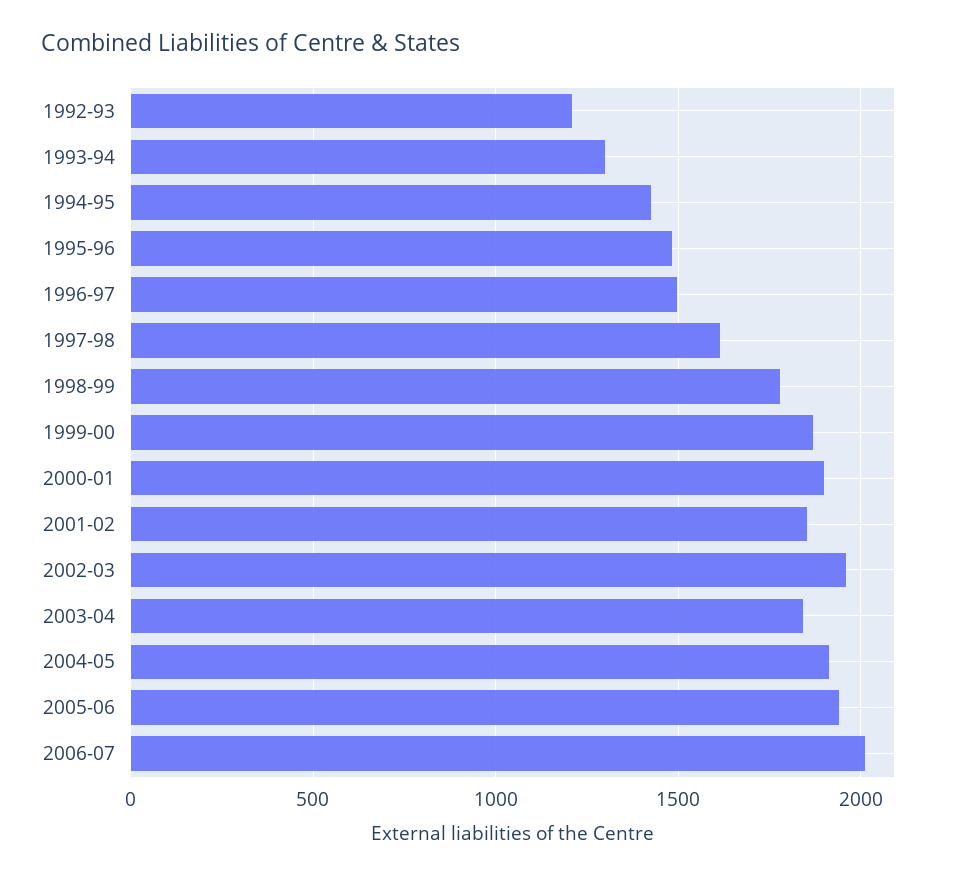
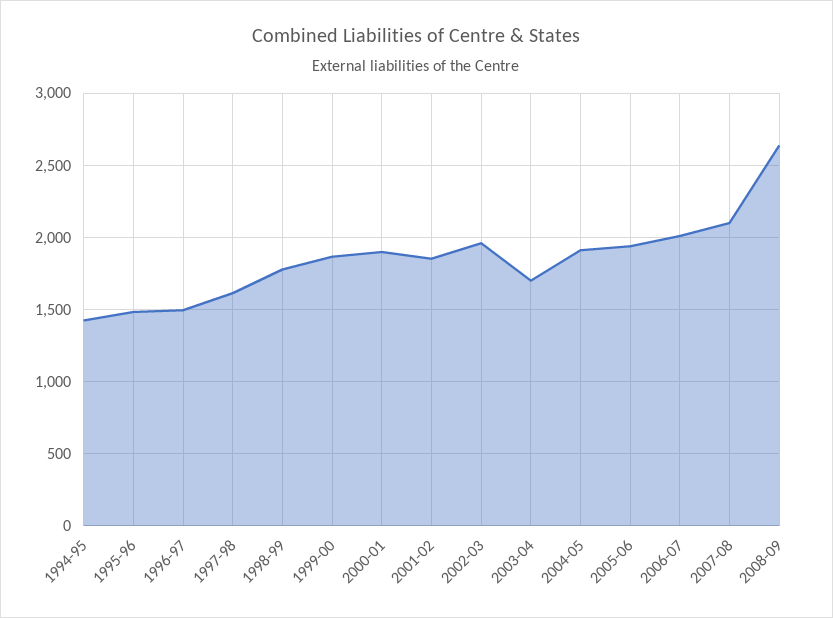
1992-93: 1200 -> none
1993-94: 1300 -> none
2003-04: 1850 -> 1700
2007-08: none -> 2100
2008-09: none -> 2650

